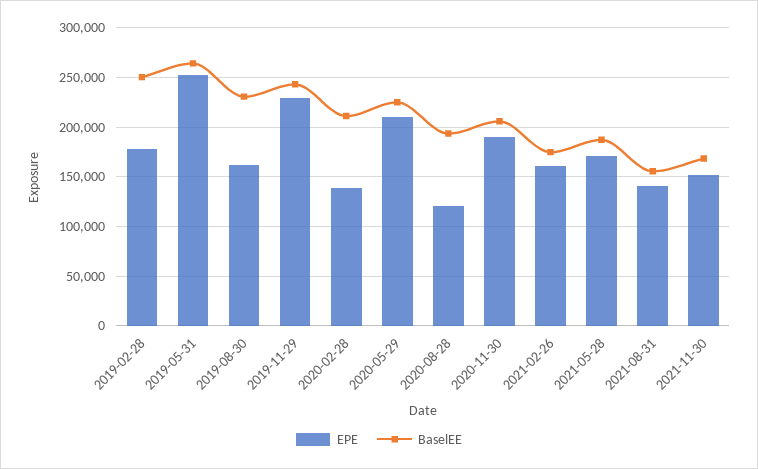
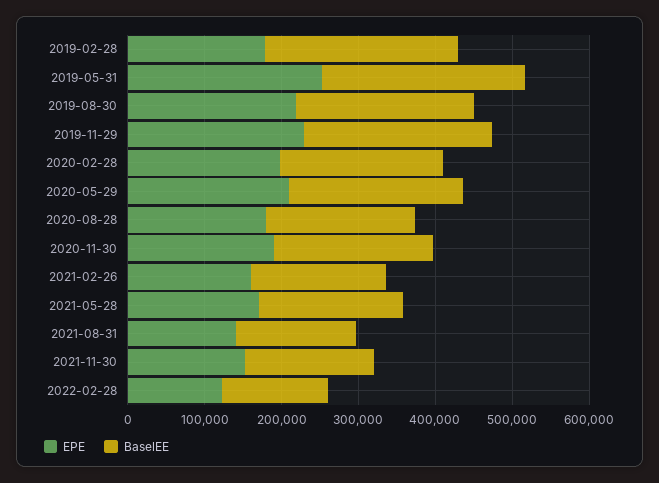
EPE, 2019-08-30: 160000 -> 220000
EPE, 2020-02-28: 140000 -> 200000
EPE, 2020-08-28: 120000 -> 180000
EPE, 2022-02-28: none -> 120000
BaselEE, 2022-02-28: none -> 140000

